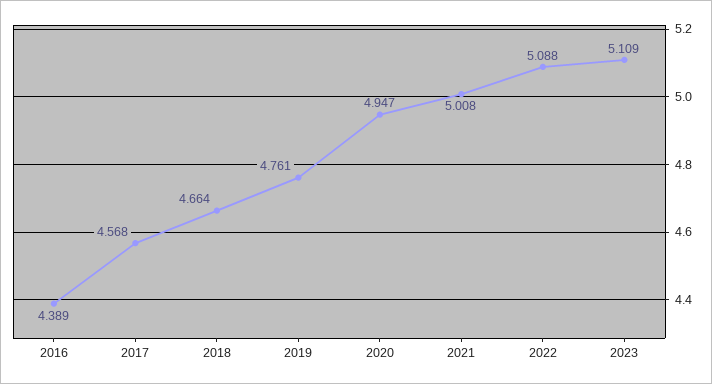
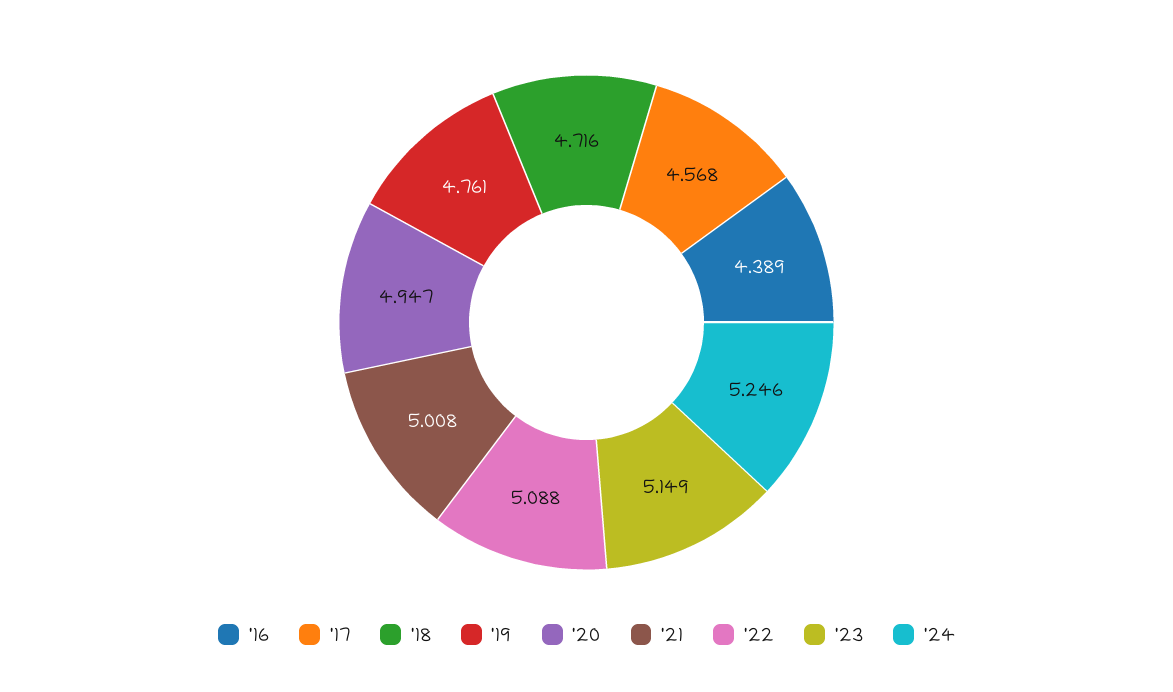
2018: 4.664 -> 4.716
2023: 5.109 -> 5.149
'24: none -> 5.246

